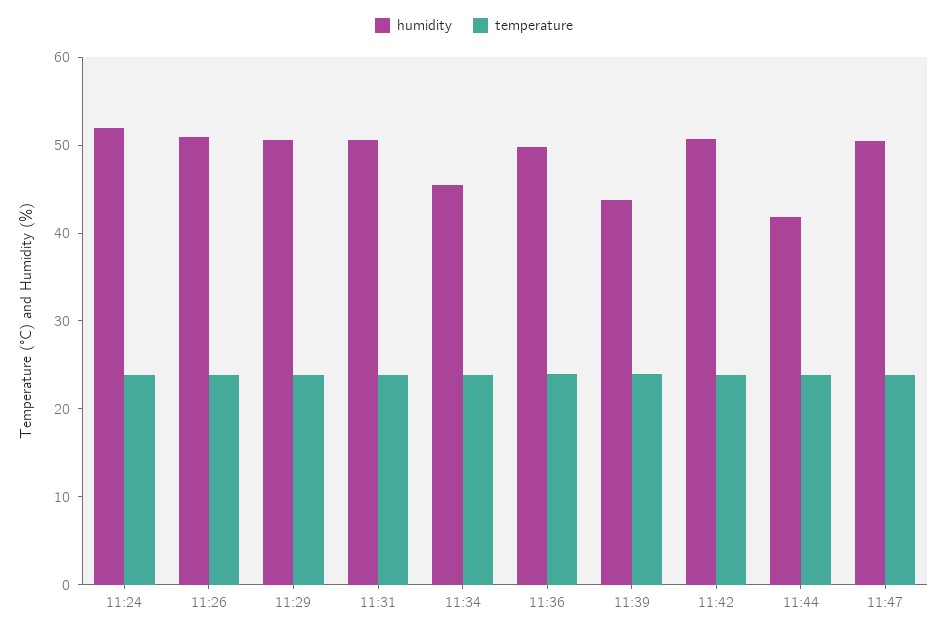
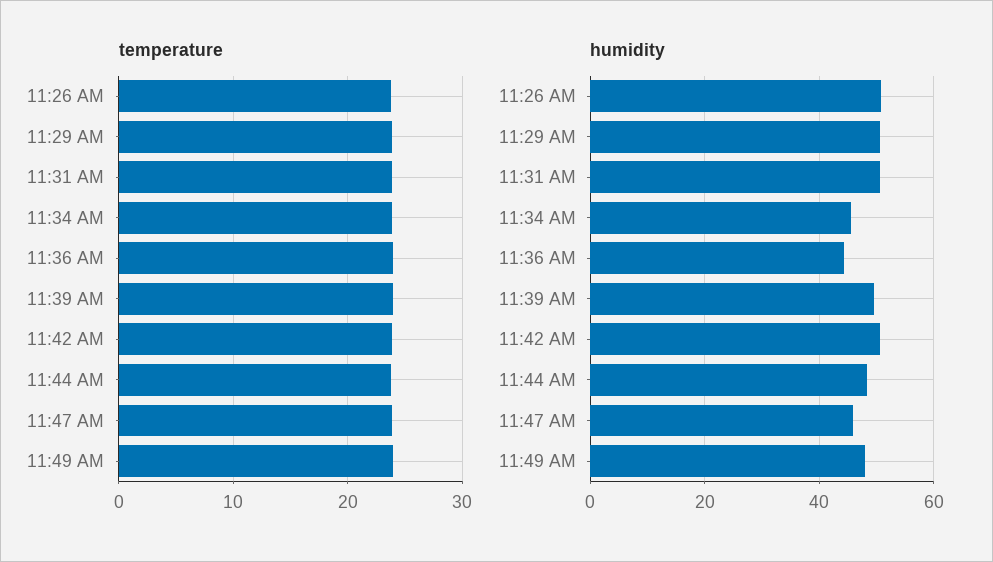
humidity, 11:24: 52 -> none
temperature, 11:24: 24 -> none
humidity, 11:36: 50 -> 44
humidity, 11:39: 44 -> 50
humidity, 11:44: 42 -> 48
humidity, 11:47: 50 -> 46
temperature, 11:49 AM: none -> 24
humidity, 11:49 AM: none -> 48

